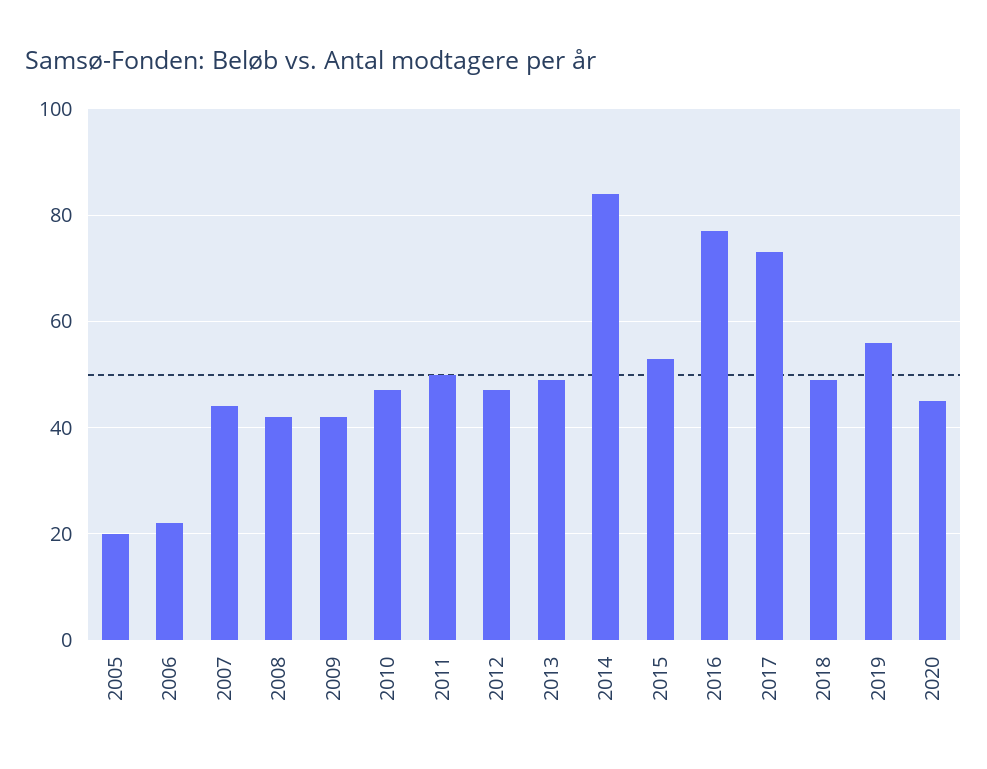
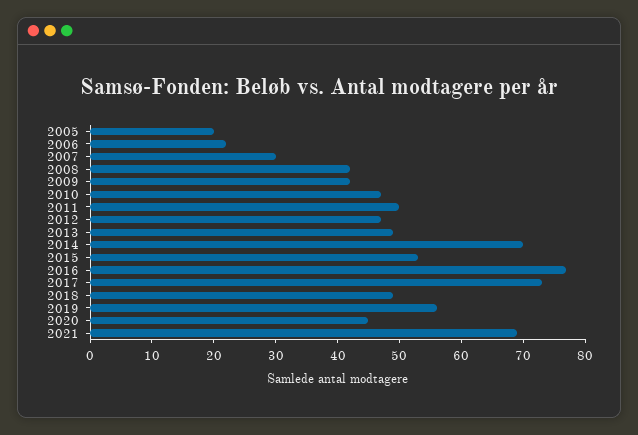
2007: 45 -> 30
2014: 85 -> 70
2021: none -> 70

